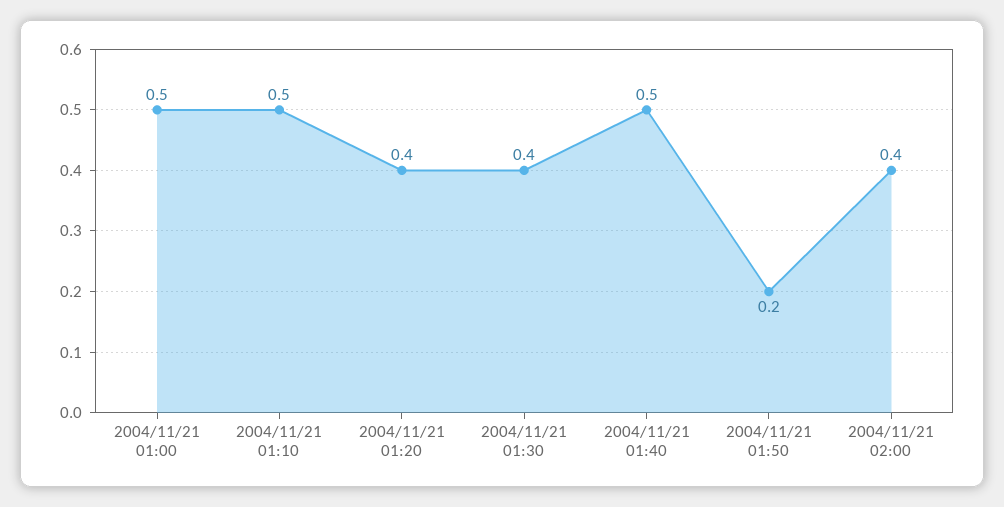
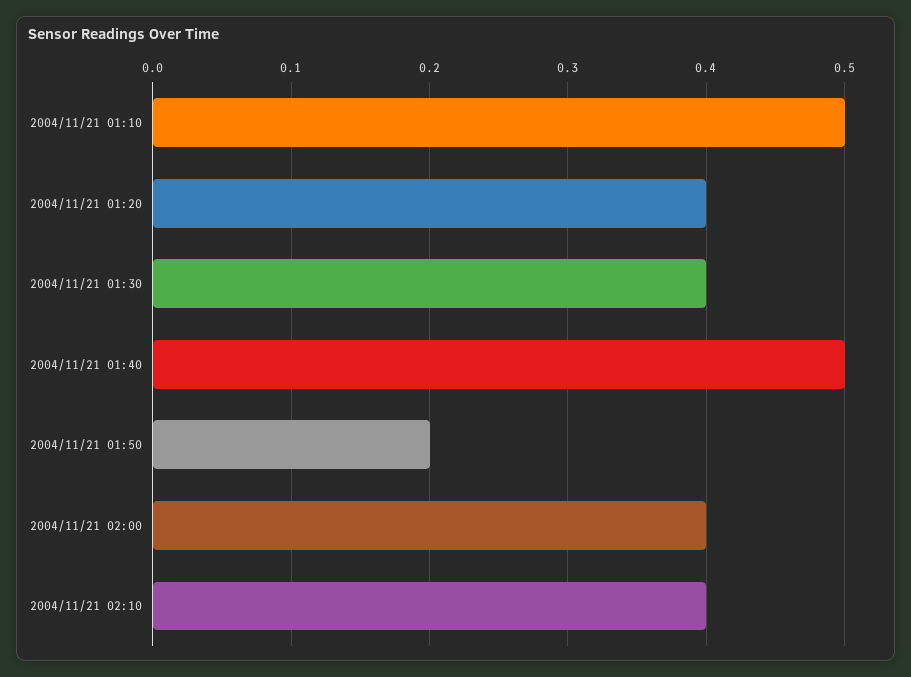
2004/11/21 01:00: 0.5 -> none
2004/11/21 02:10: none -> 0.4

